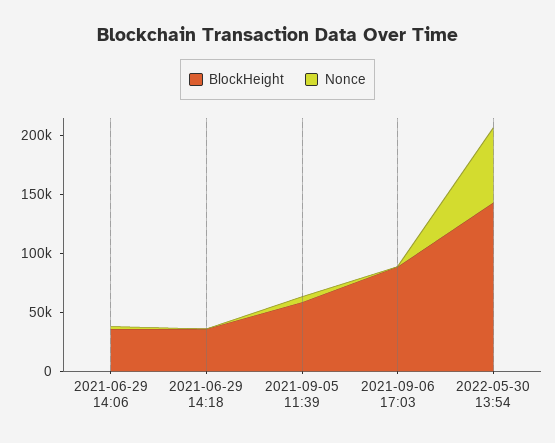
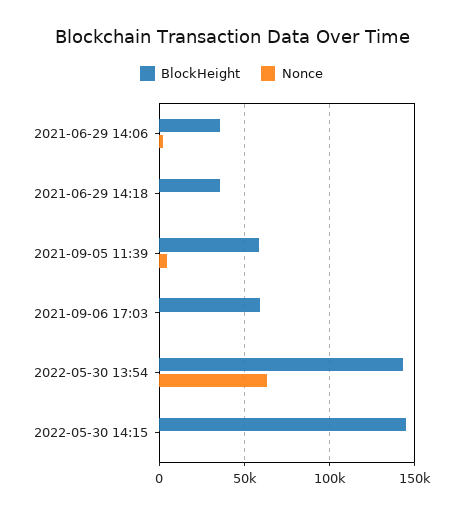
BlockHeight, 2021-09-06 17:03: 90000 -> 60000
BlockHeight, 2022-05-30 14:15: none -> 145000
Nonce, 2022-05-30 14:15: none -> 0

